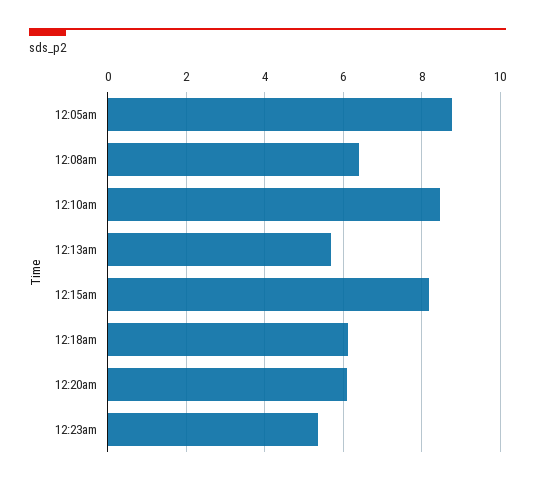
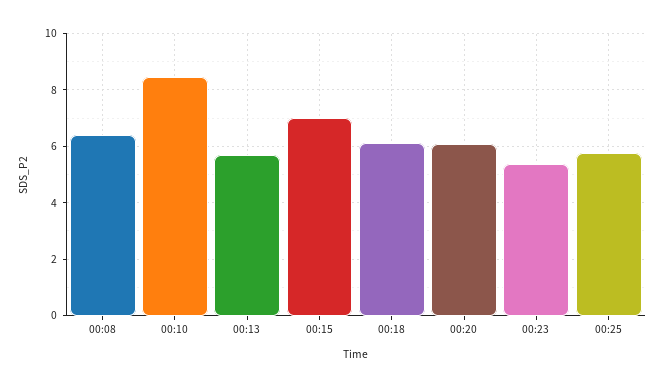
12:05am: 8.8 -> none
12:15am: 8.2 -> 7
00:25: none -> 5.75

